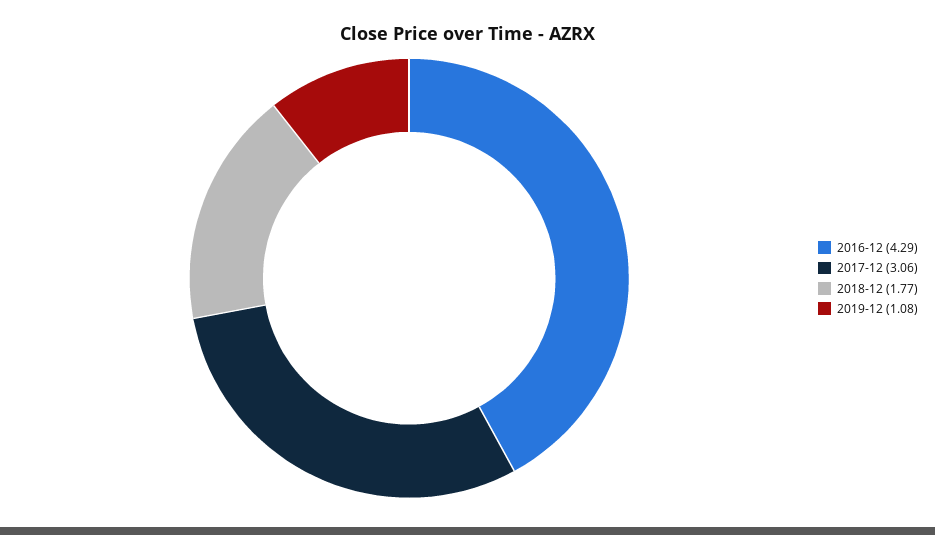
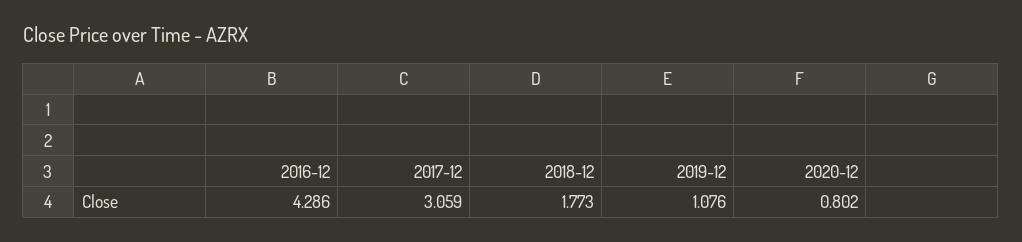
2020-12: none -> 0.802

